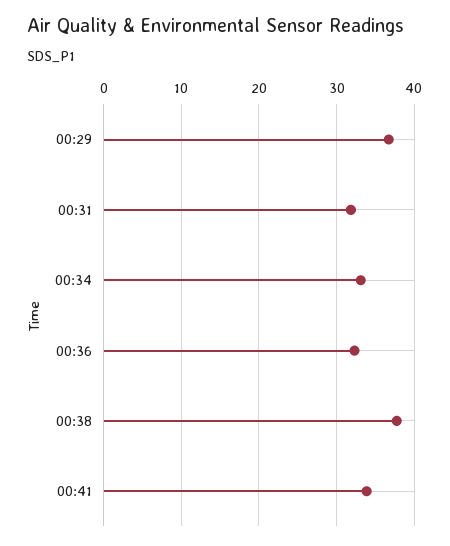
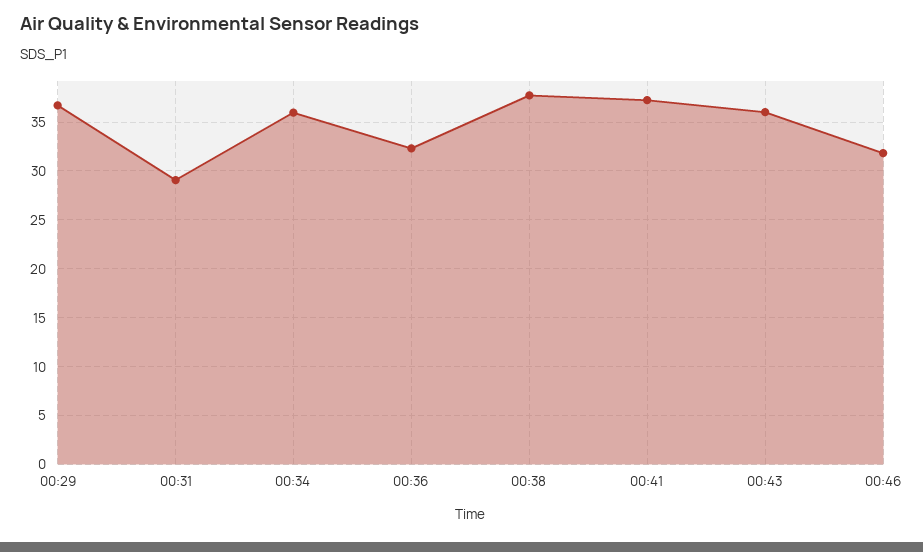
00:31: 32 -> 29
00:34: 33 -> 36
00:41: 34 -> 37
00:43: none -> 36
00:46: none -> 32

